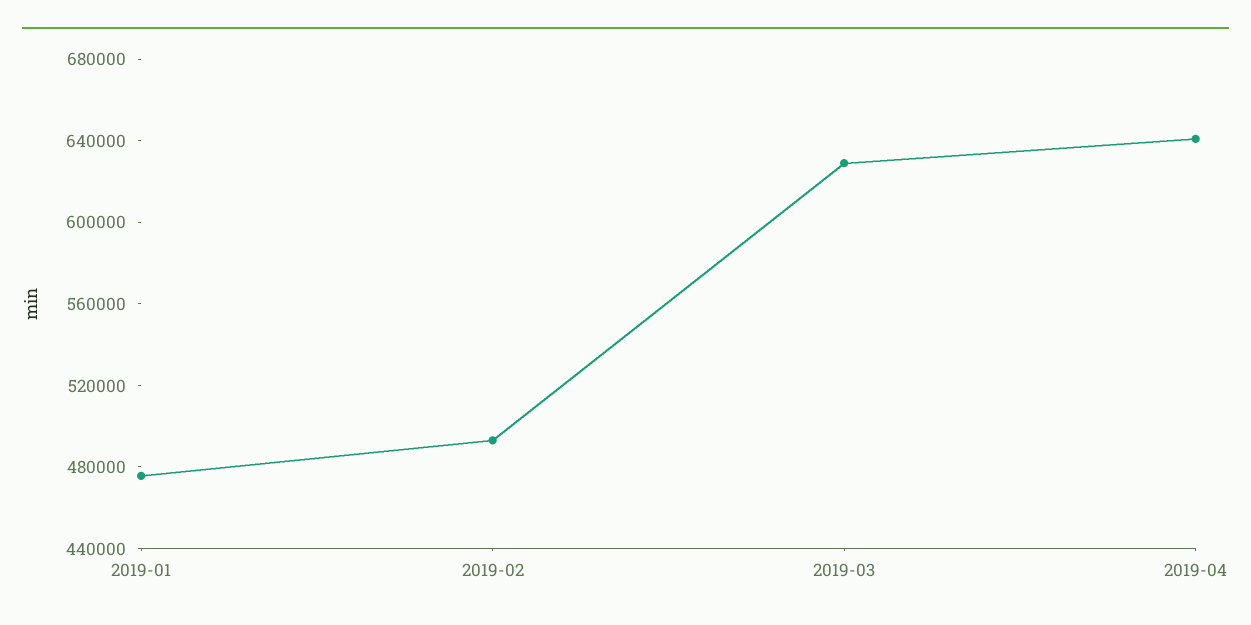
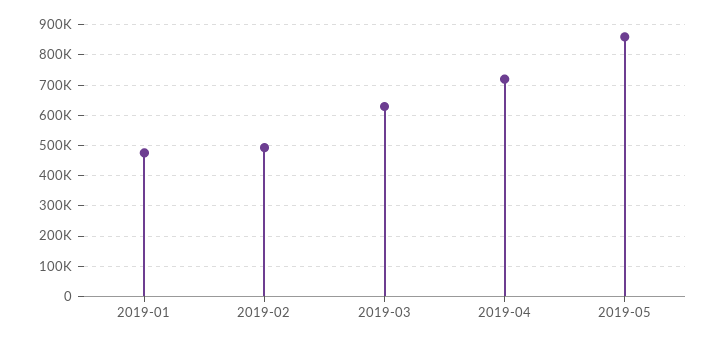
2019-04: 640000 -> 720000
2019-05: none -> 860000

